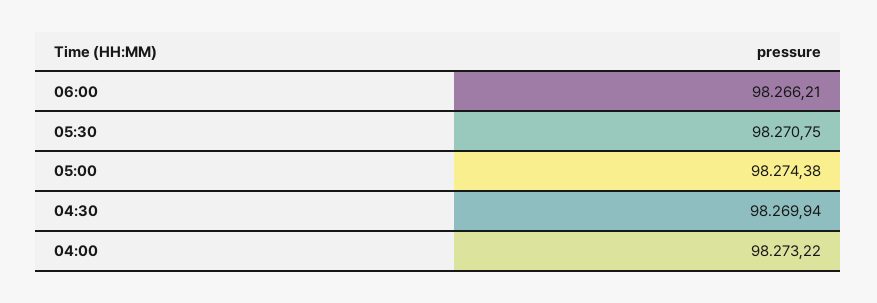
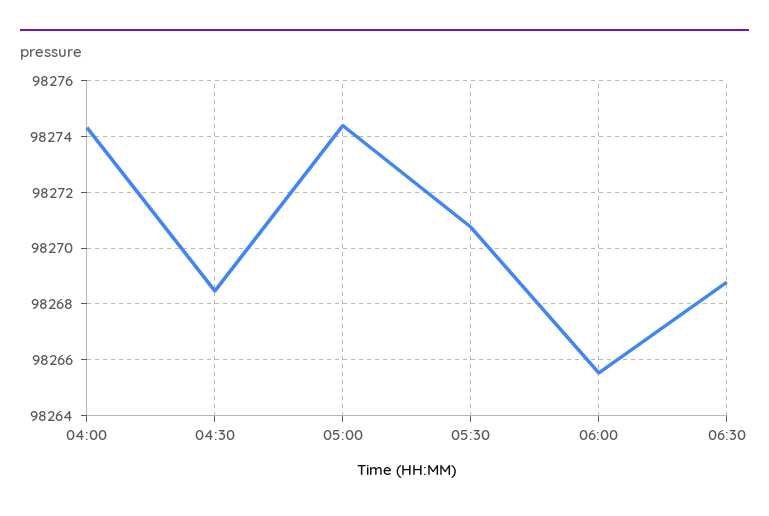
06:00: 98266.21 -> 98265.5
04:30: 98269.94 -> 98268.5
04:00: 98273.22 -> 98274.25
06:30: none -> 98268.75

